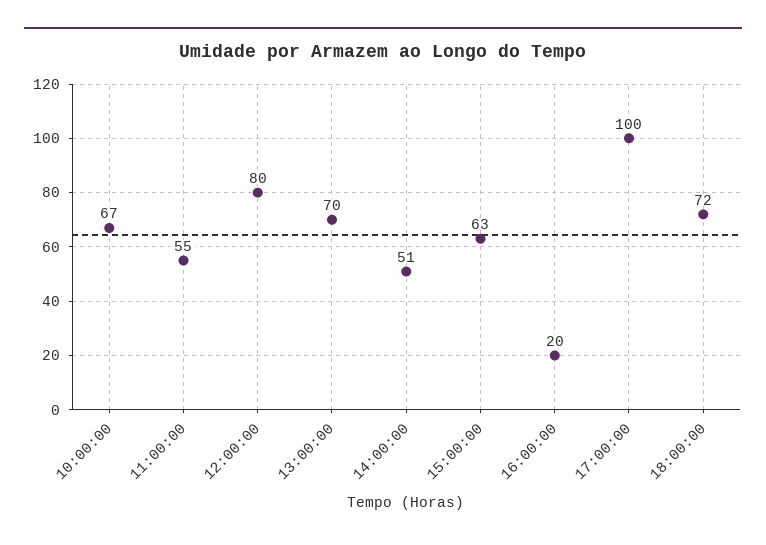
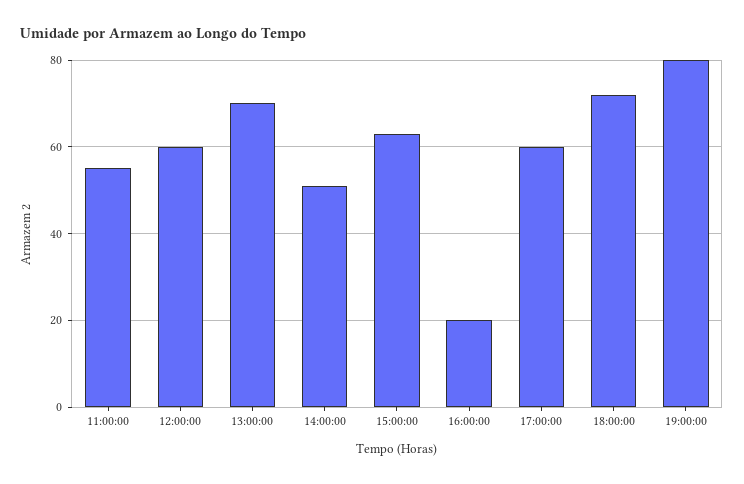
10:00:00: 67 -> none
12:00:00: 80 -> 60
17:00:00: 100 -> 60
19:00:00: none -> 80

